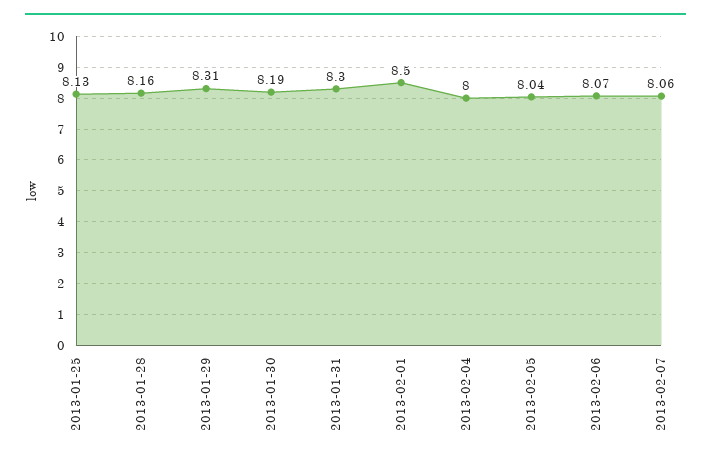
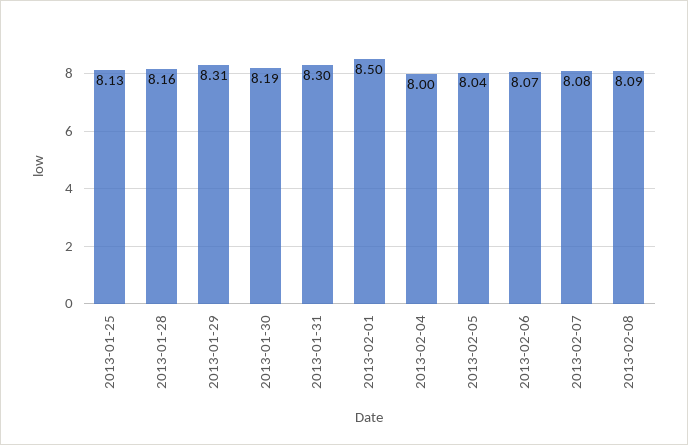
2013-02-07: 8.06 -> 8.08
2013-02-08: none -> 8.09

